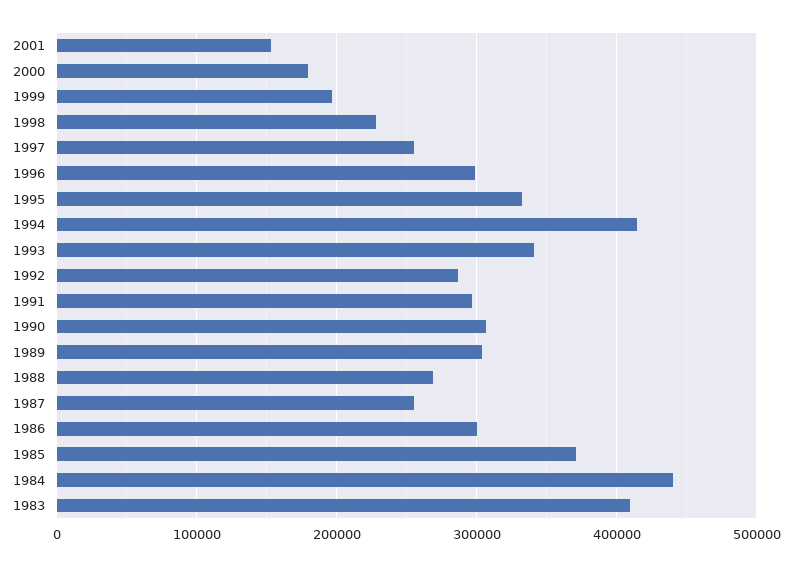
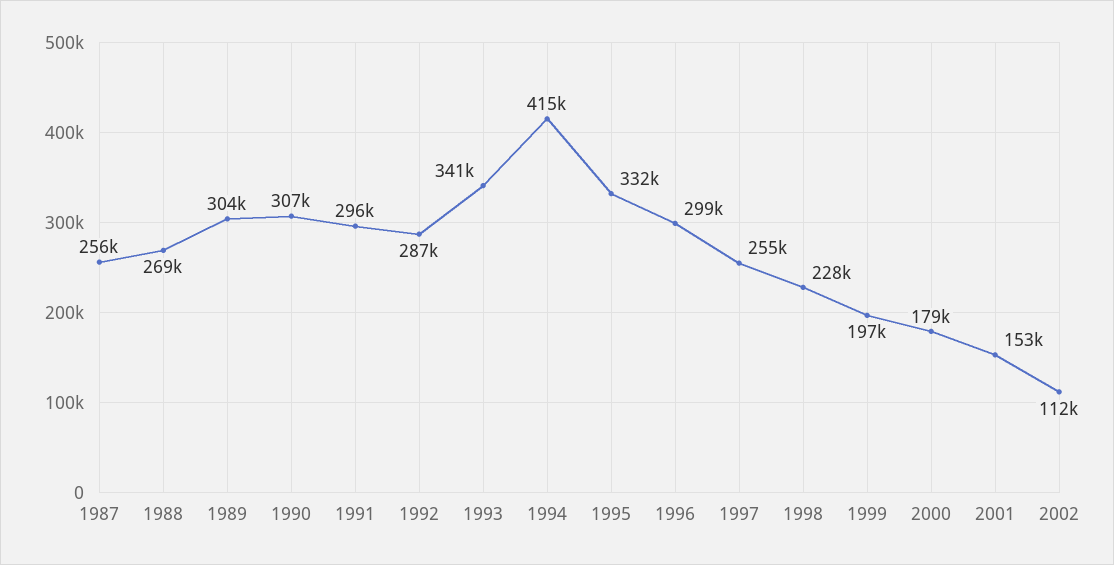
1986: 300000 -> none
1985: 370000 -> none
1984: 440000 -> none
1983: 410000 -> none
2002: none -> 112000

